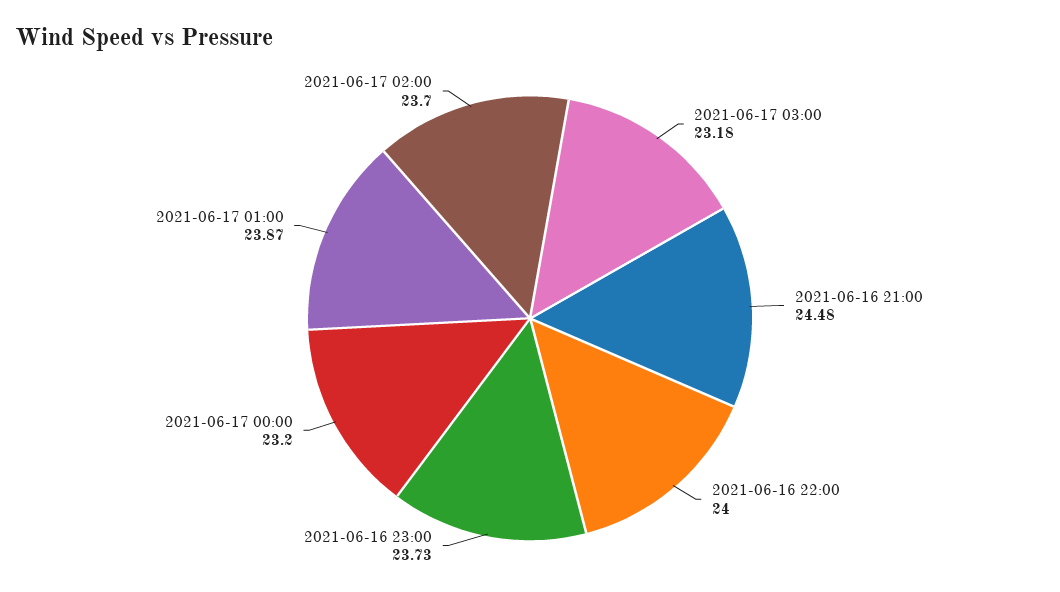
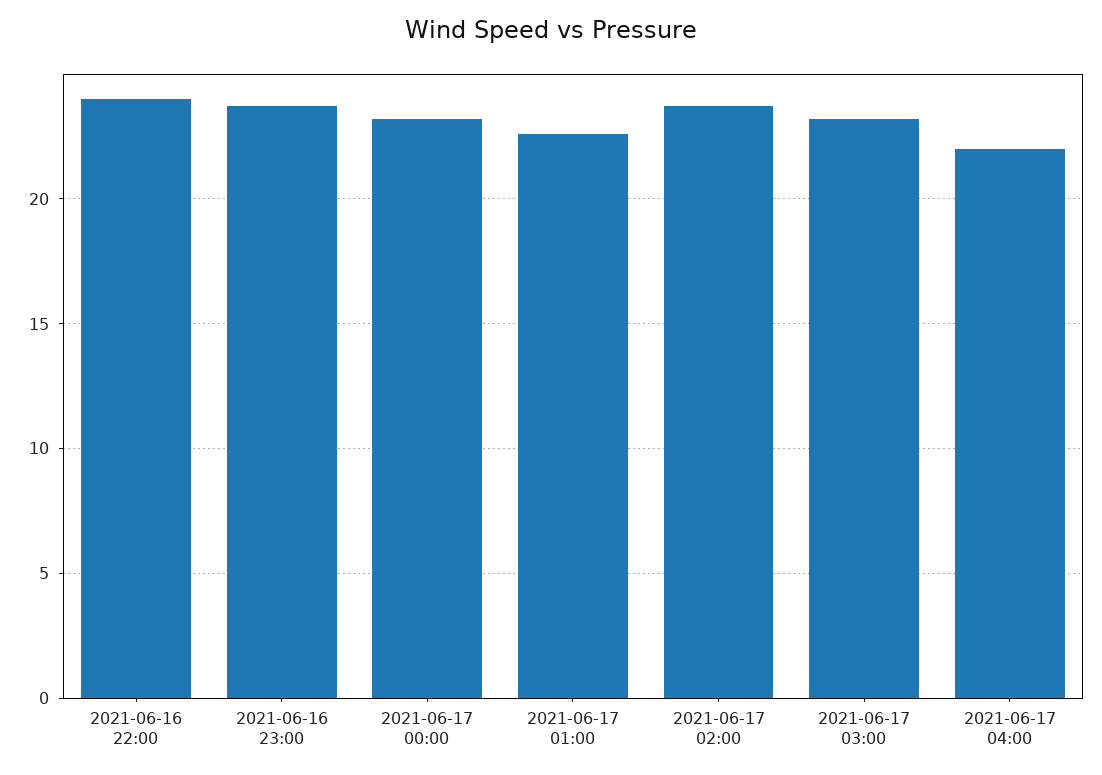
2021-06-16 21:00: 24.48 -> none
2021-06-17 01:00: 23.87 -> 22.5
2021-06-17 04:00: none -> 22

